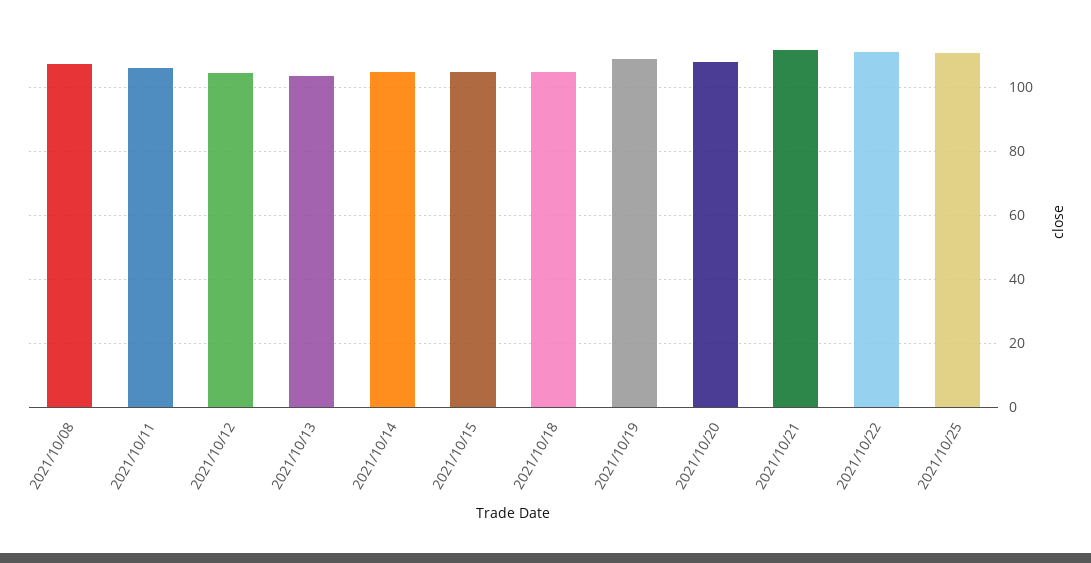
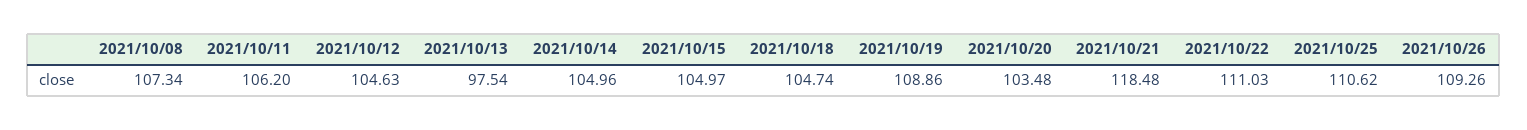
2021/10/13: 104 -> 97.54
2021/10/20: 108 -> 103.48
2021/10/21: 112 -> 118.48
2021/10/26: none -> 109.26

